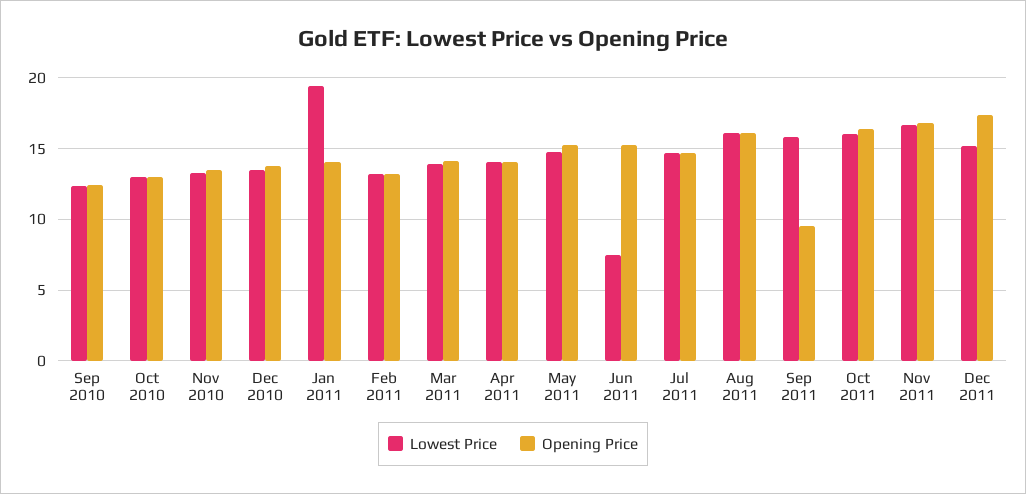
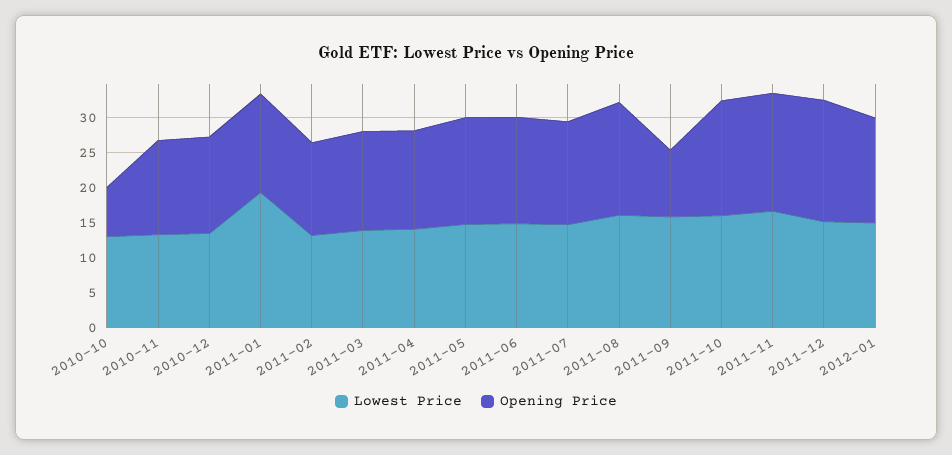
Lowest Price, Sep 2010: 12.5 -> none
Opening Price, Sep 2010: 12.5 -> none
Opening Price, Oct 2010: 13 -> 7.5
Lowest Price, Jun 2011: 7.5 -> 15
Lowest Price, 2012-01: none -> 15
Opening Price, 2012-01: none -> 15

